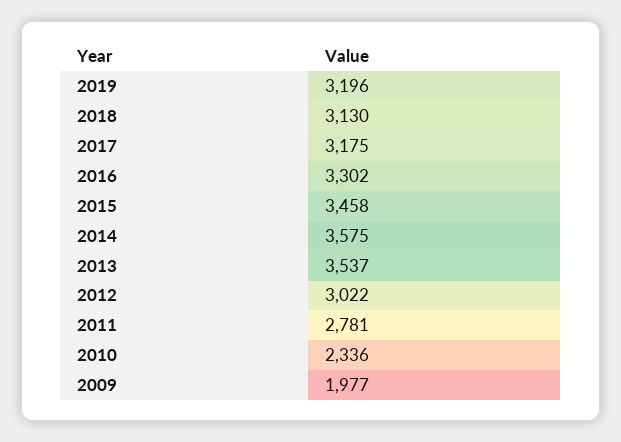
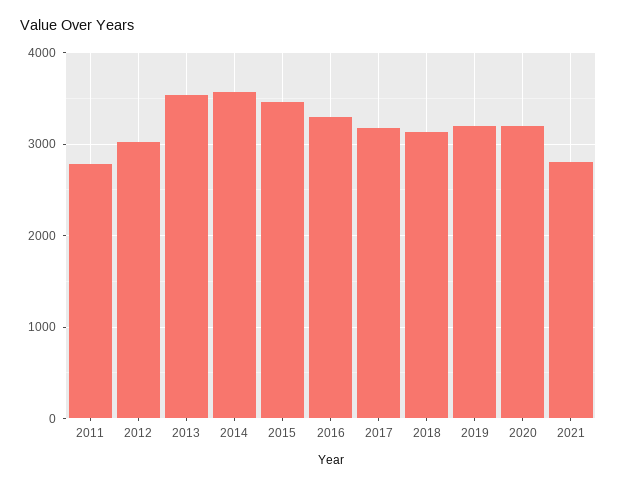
2010: 2336 -> none
2009: 1977 -> none
2020: none -> 3200
2021: none -> 2800

